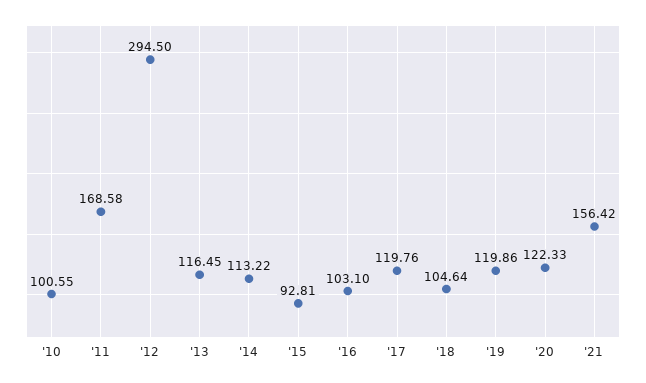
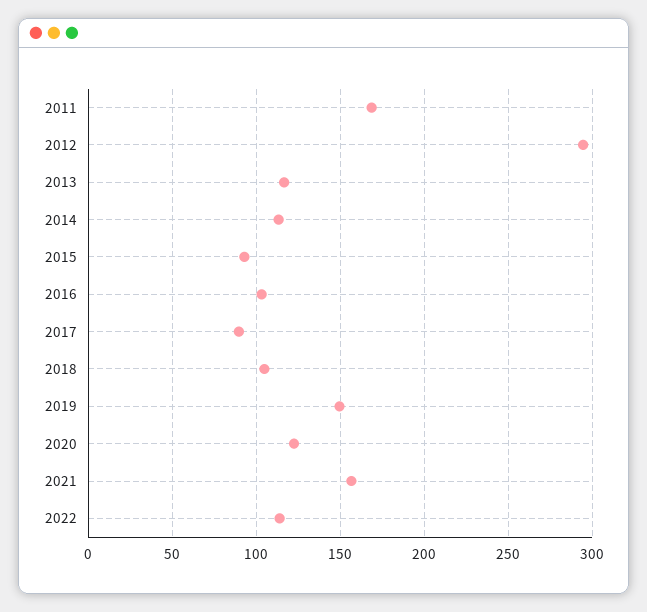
'10: 100.55 -> none
'17: 119.76 -> 90
'19: 119.86 -> 150
2022: none -> 115

